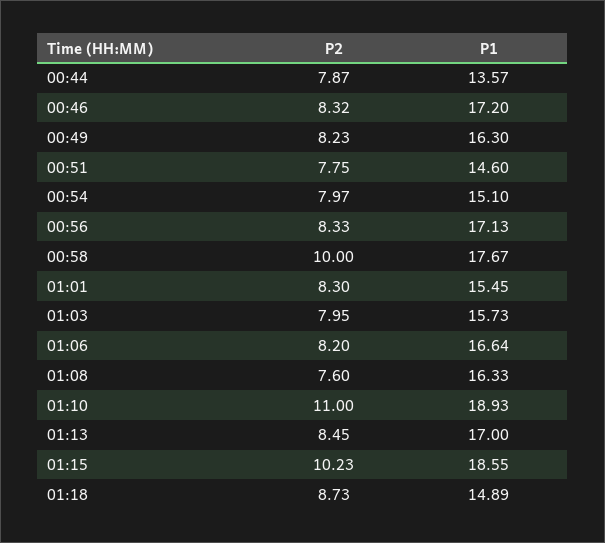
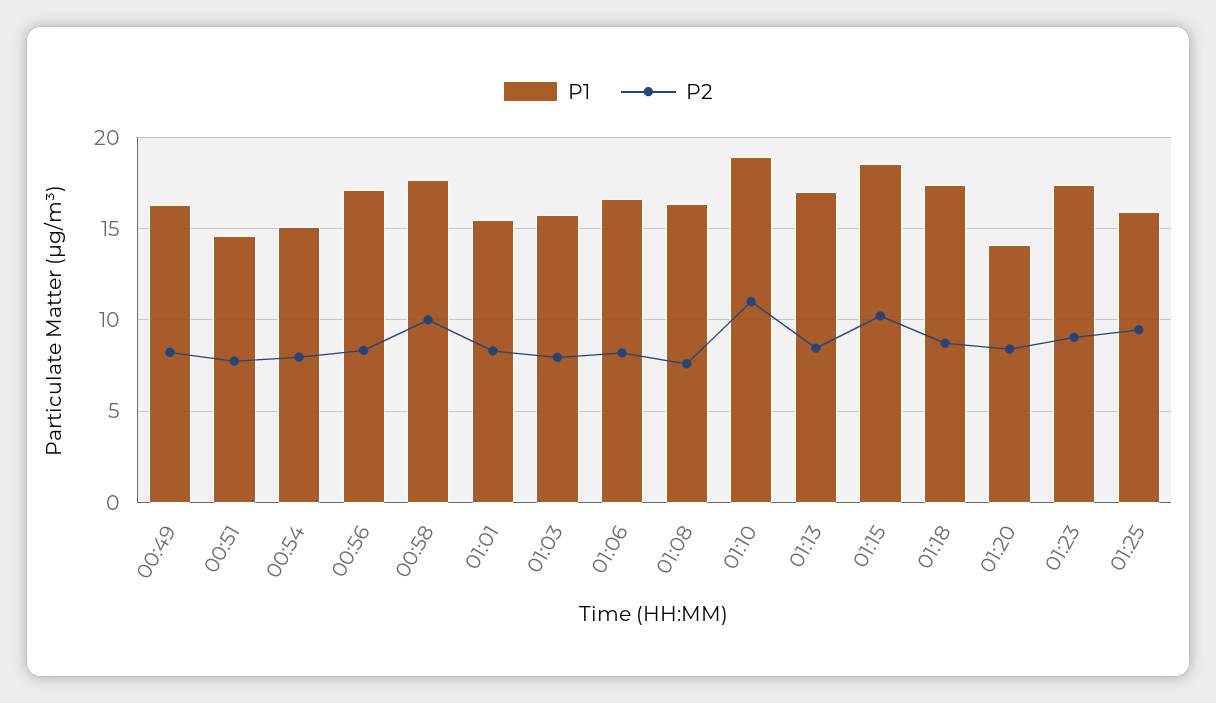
P2, 00:44: 7.87 -> none
P1, 00:44: 13.57 -> none
P2, 00:46: 8.32 -> none
P1, 00:46: 17.2 -> none
P1, 01:18: 14.89 -> 17.5
P1, 01:20: none -> 14
P2, 01:20: none -> 8.5
P1, 01:23: none -> 17.5
P2, 01:23: none -> 9
P1, 01:25: none -> 16
P2, 01:25: none -> 9.5

